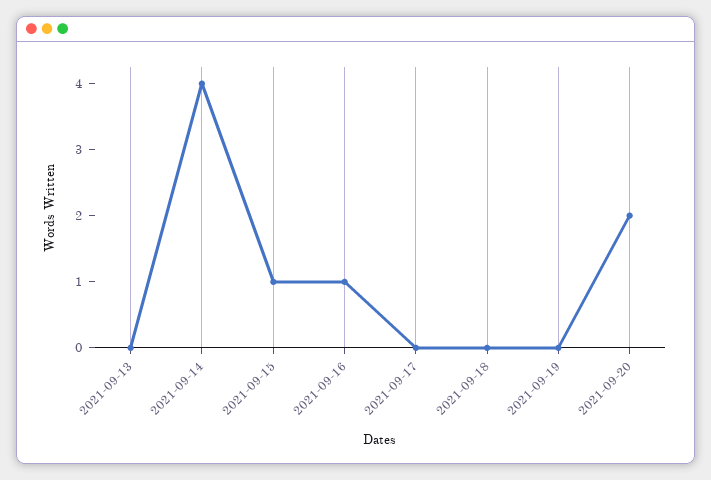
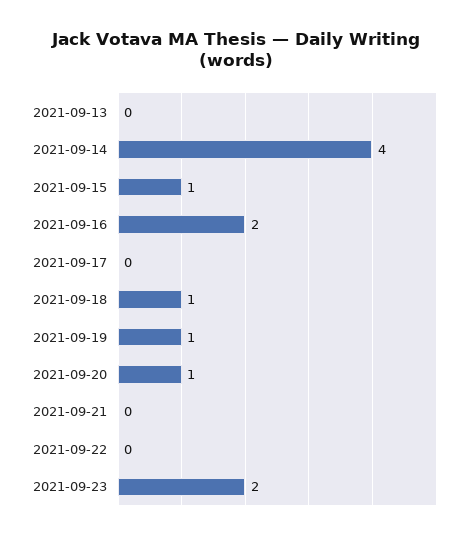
2021-09-16: 1 -> 2
2021-09-18: 0 -> 1
2021-09-19: 0 -> 1
2021-09-20: 2 -> 1
2021-09-21: none -> 0
2021-09-22: none -> 0
2021-09-23: none -> 2

